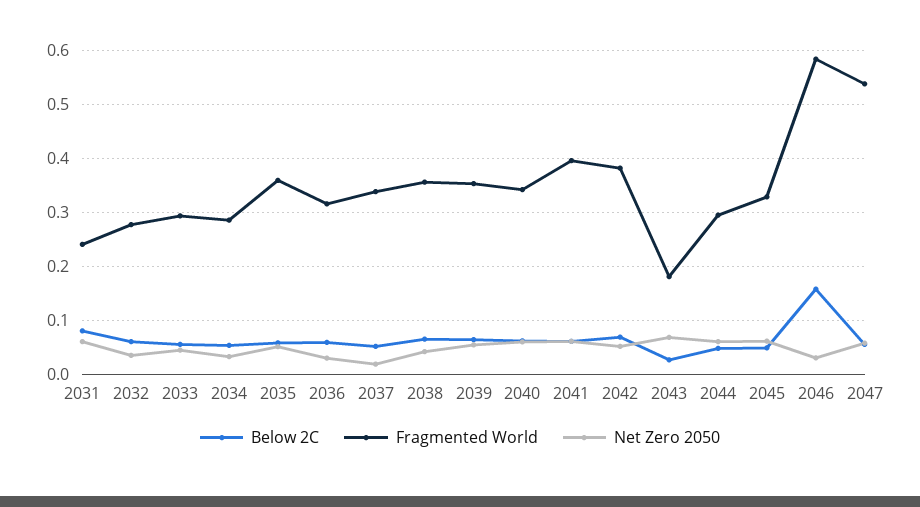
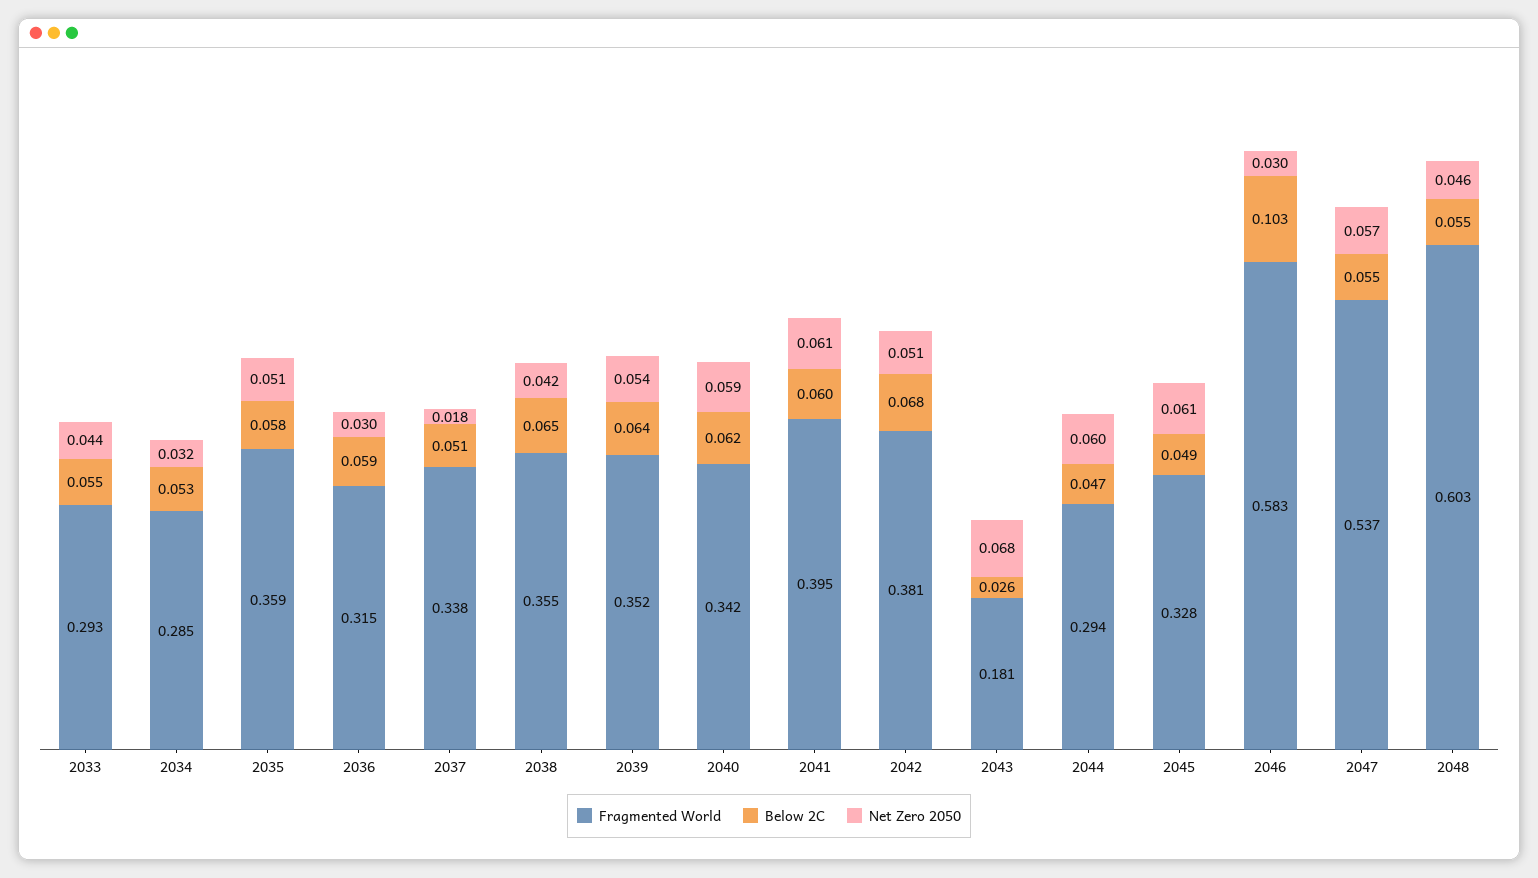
Below 2C, 2031: 0.08 -> none
Fragmented World, 2031: 0.24 -> none
Net Zero 2050, 2031: 0.06 -> none
Below 2C, 2032: 0.06 -> none
Fragmented World, 2032: 0.28 -> none
Net Zero 2050, 2032: 0.04 -> none
Below 2C, 2046: 0.16 -> 0.103
Fragmented World, 2048: none -> 0.603
Below 2C, 2048: none -> 0.055
Net Zero 2050, 2048: none -> 0.046

